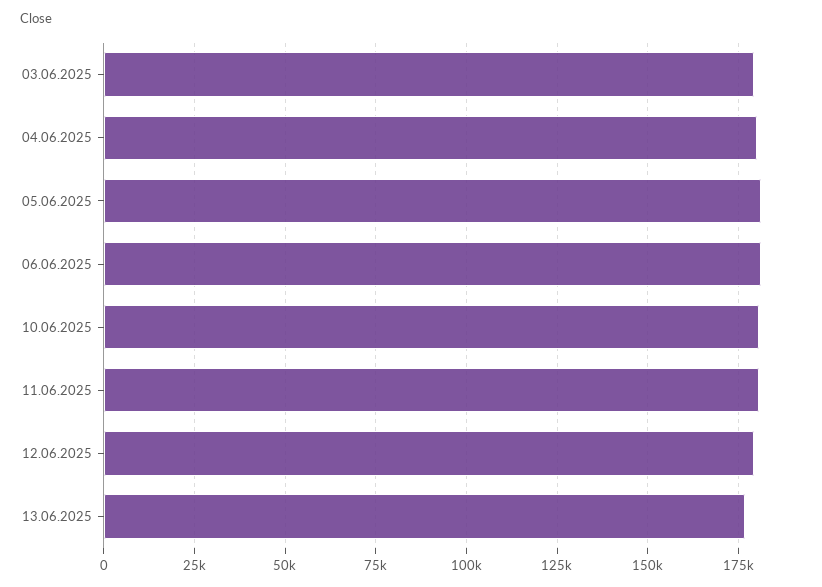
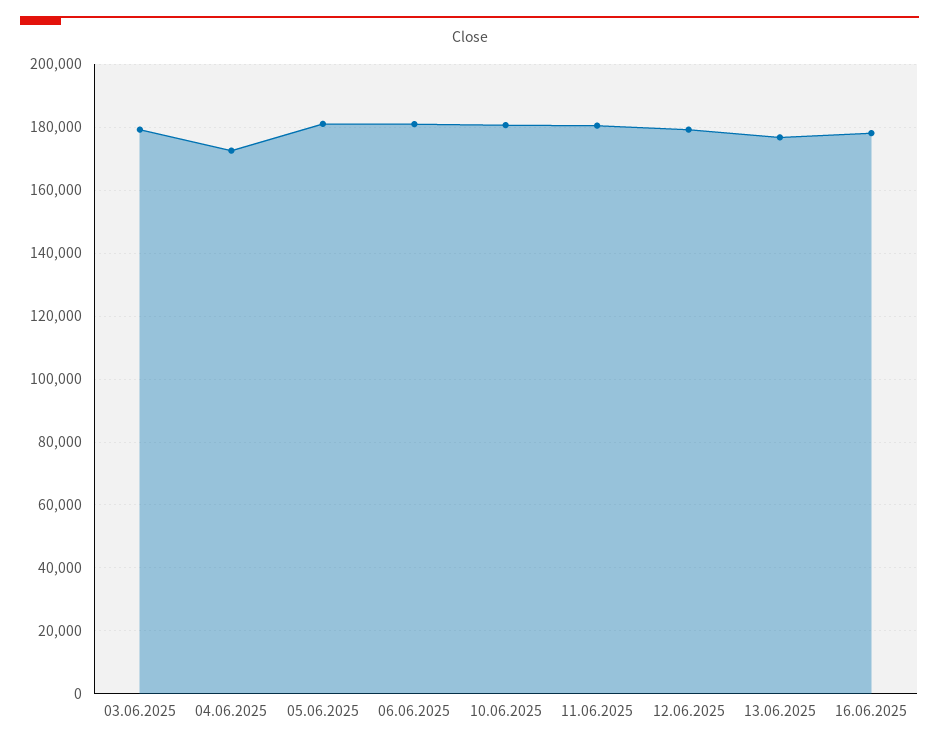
04.06.2025: 180000 -> 172000
16.06.2025: none -> 178000

